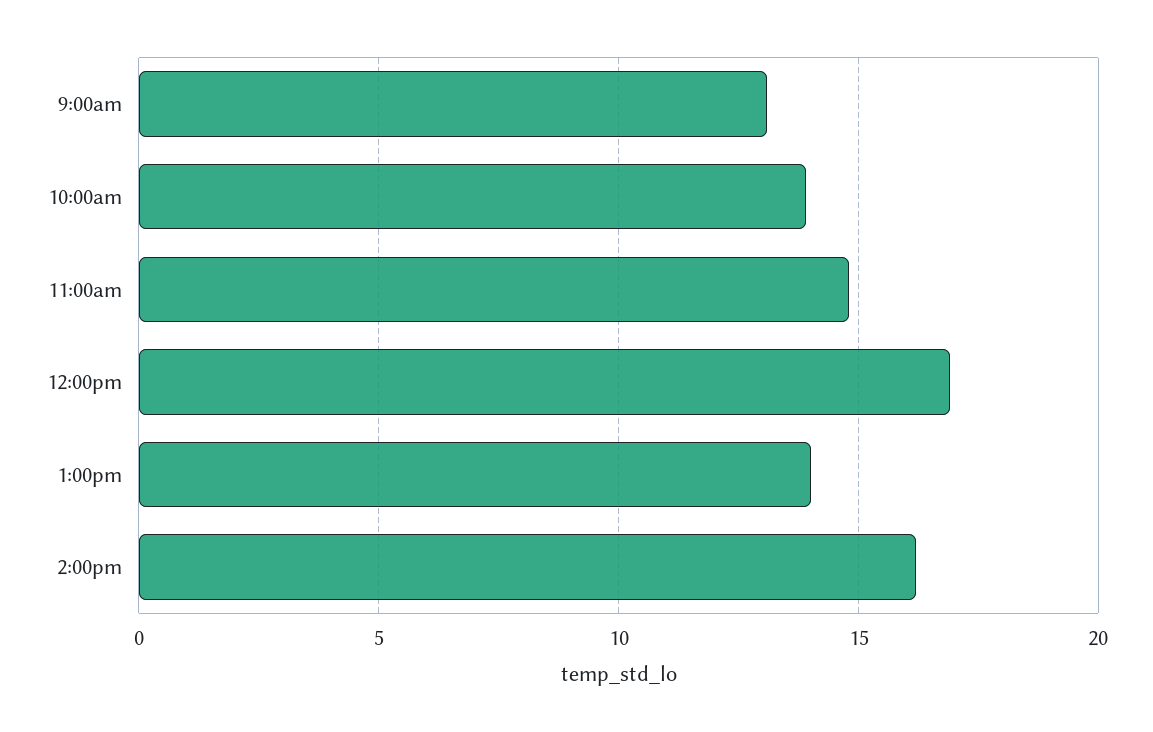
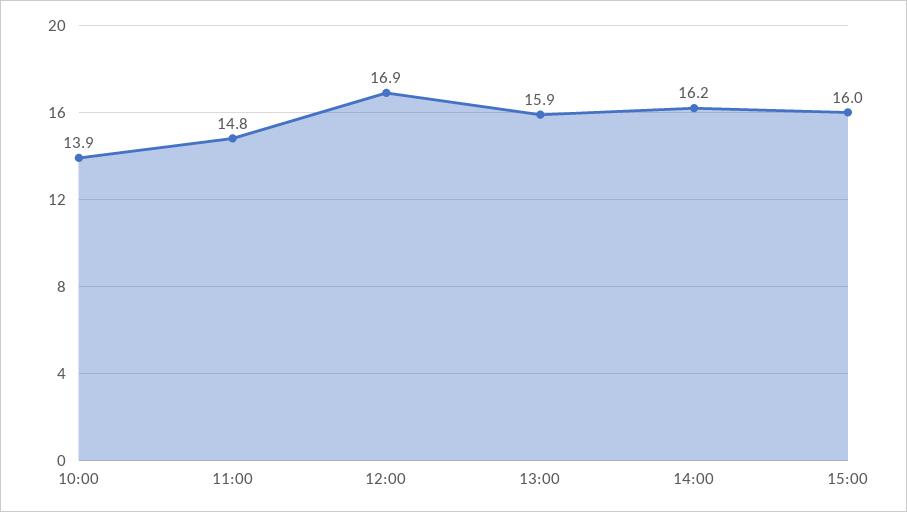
9:00am: 13 -> none
1:00pm: 14 -> 15.9
15:00: none -> 16

